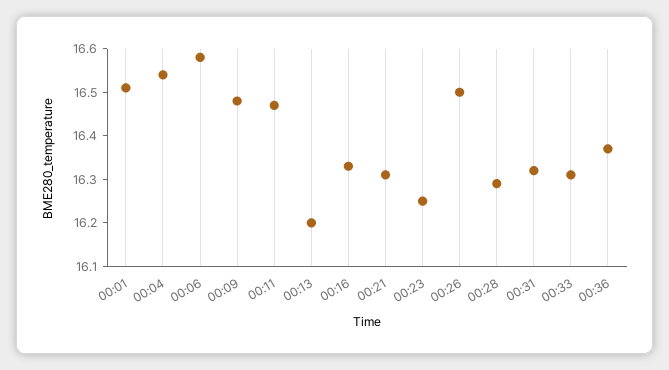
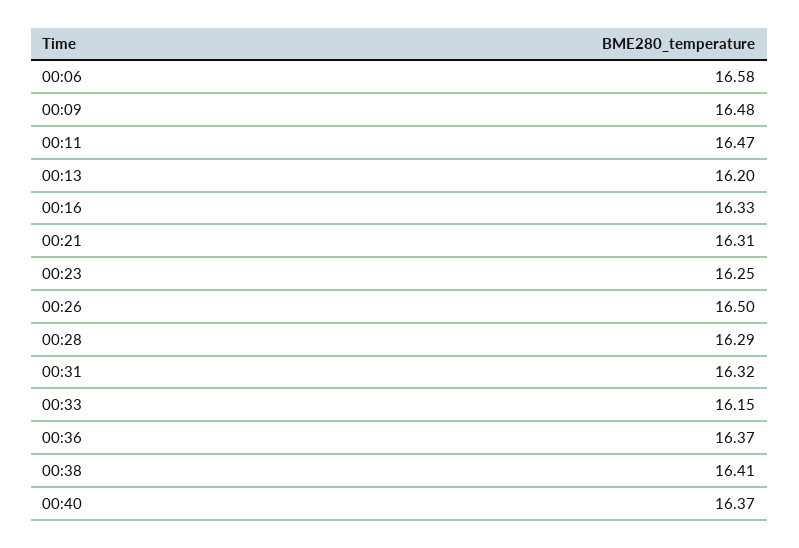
00:01: 16.5 -> none
00:04: 16.55 -> none
00:33: 16.3 -> 16.15
00:38: none -> 16.41
00:40: none -> 16.37

